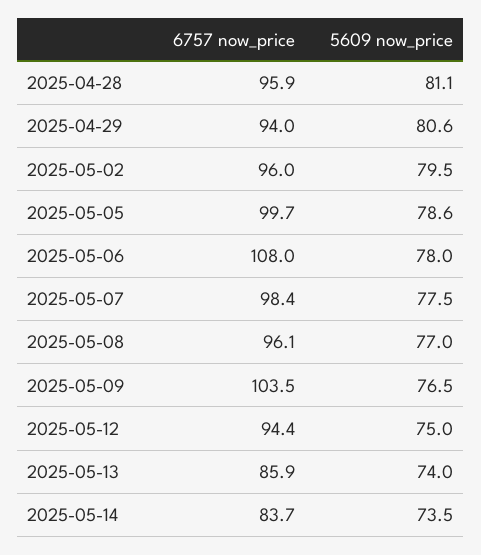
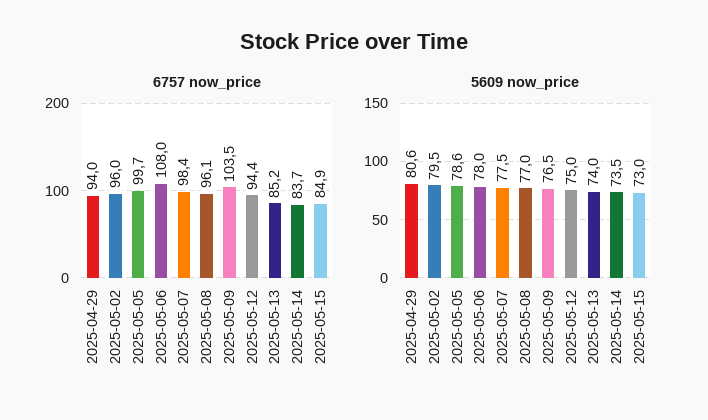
6757 now_price, 2025-04-28: 95.9 -> none
5609 now_price, 2025-04-28: 81.1 -> none
6757 now_price, 2025-05-13: 85.9 -> 85.2
6757 now_price, 2025-05-15: none -> 84.9
5609 now_price, 2025-05-15: none -> 73

